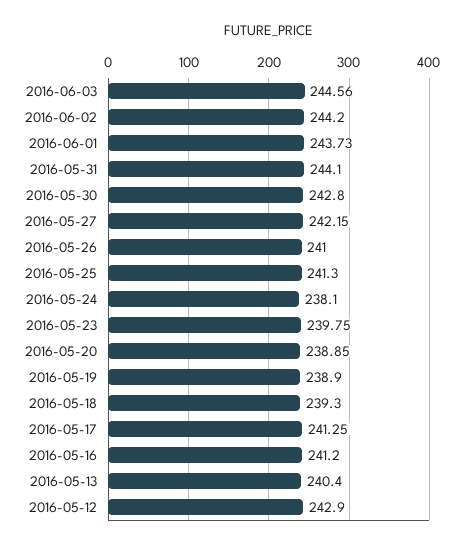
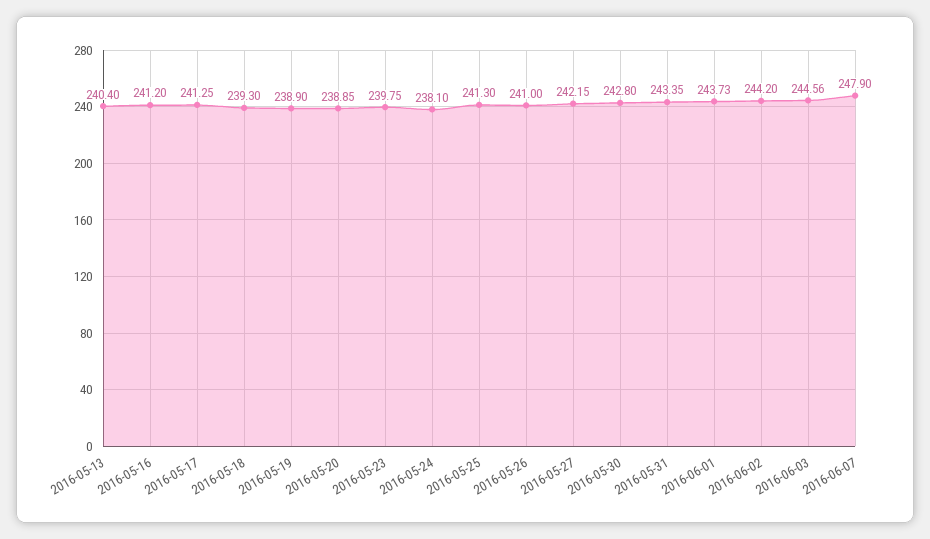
2016-05-31: 244.1 -> 243.35
2016-05-12: 242.9 -> none
2016-06-07: none -> 247.9

